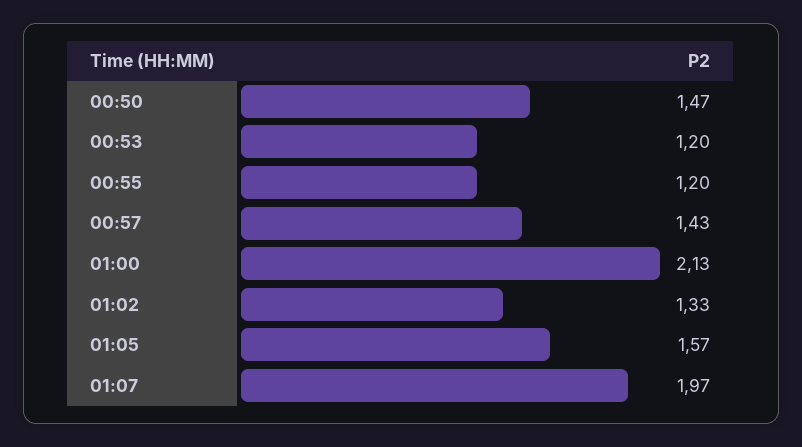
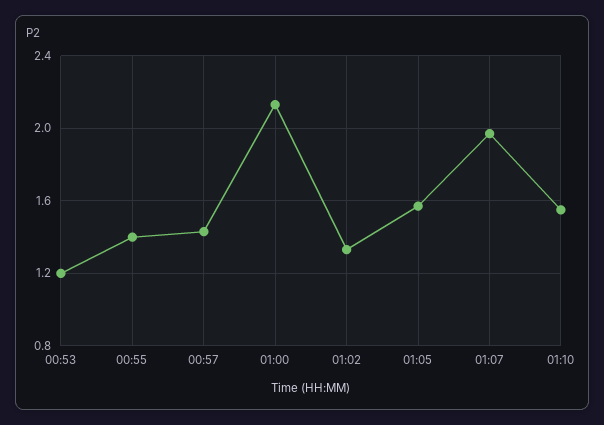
00:50: 1.47 -> none
00:55: 1.2 -> 1.4
01:10: none -> 1.55

